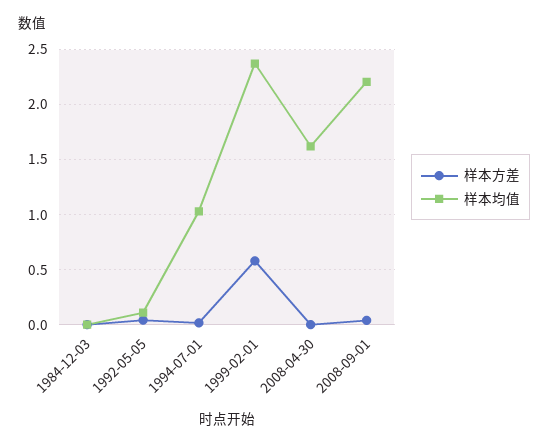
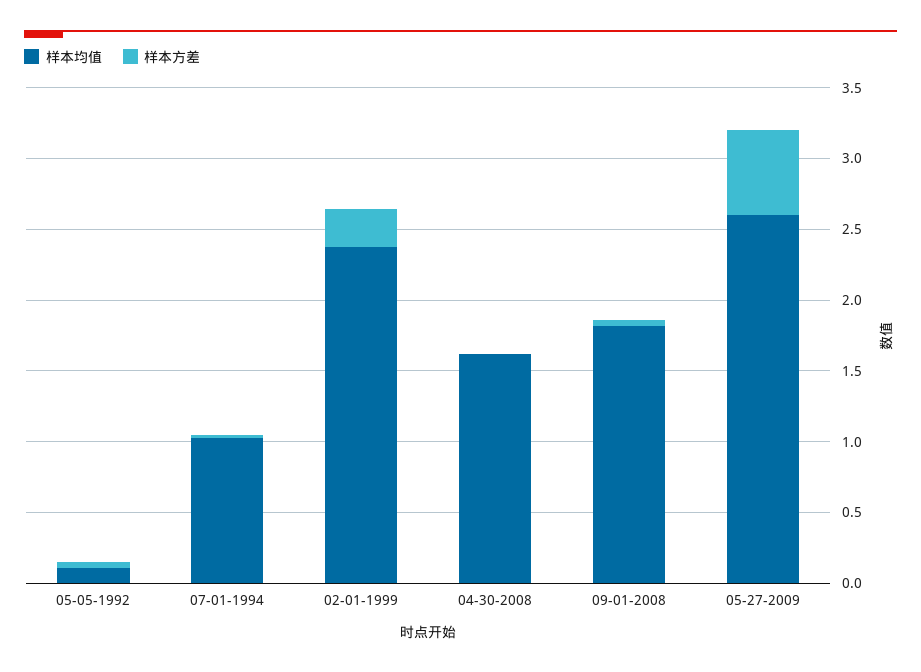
样本方差, 1984-12-03: 0 -> none
样本均值, 1984-12-03: 0 -> none
样本方差, 1999-02-01: 0.6 -> 0.3
样本均值, 2008-09-01: 2.2 -> 1.8
样本均值, 05-27-2009: none -> 2.6
样本方差, 05-27-2009: none -> 0.6

